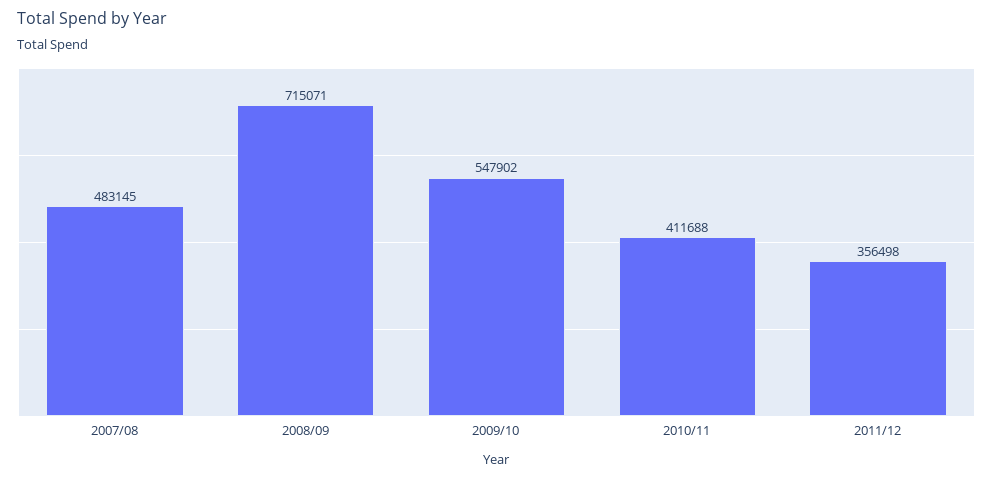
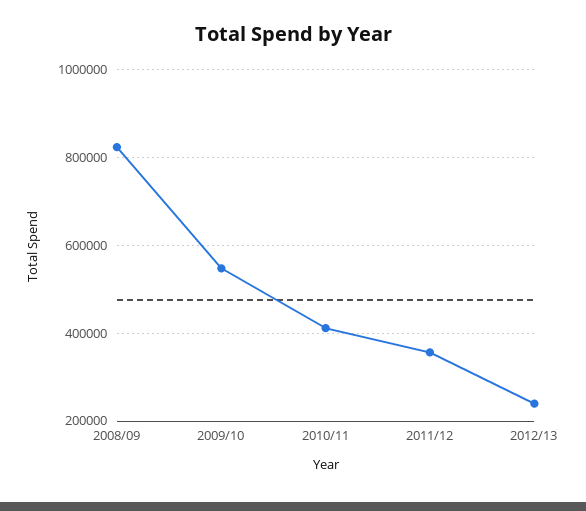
2007/08: 483145 -> none
2008/09: 715071 -> 820000
2012/13: none -> 240000

